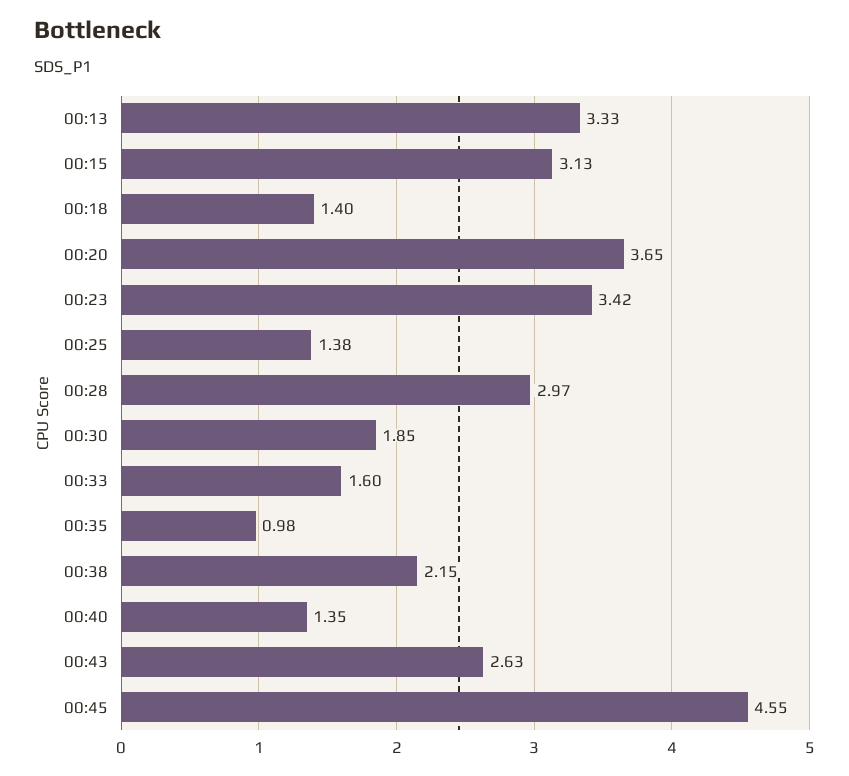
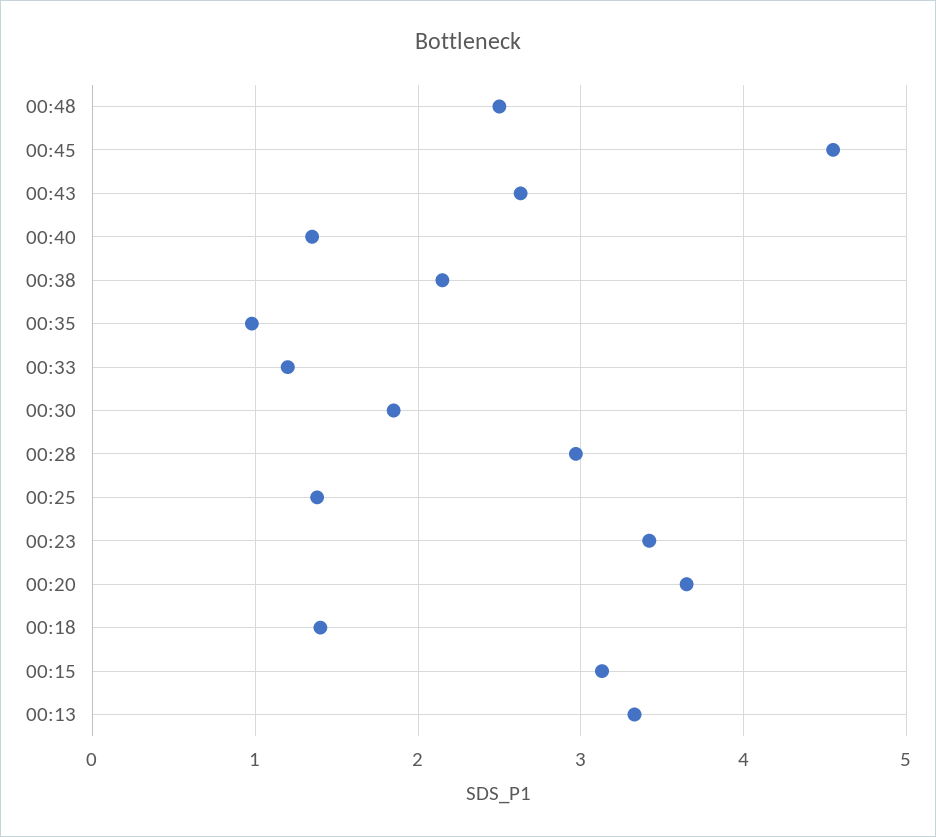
00:33: 1.6 -> 1.2
00:48: none -> 2.5

